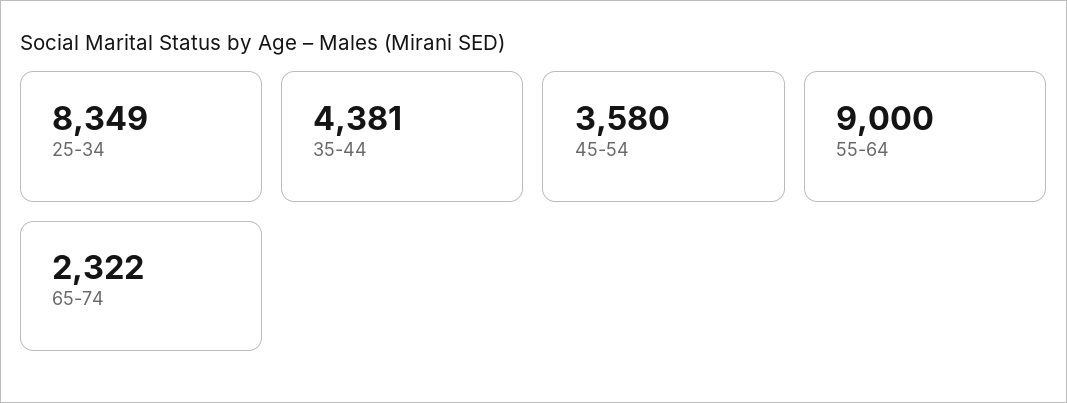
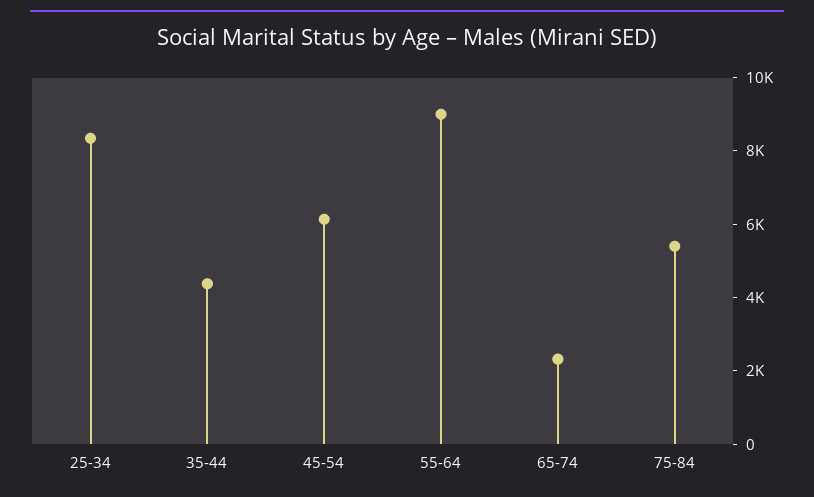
45-54: 3580 -> 6000
75-84: none -> 5500

